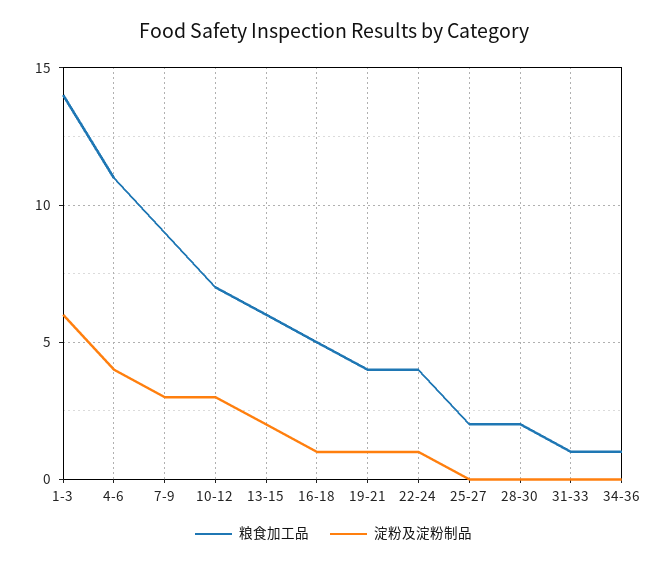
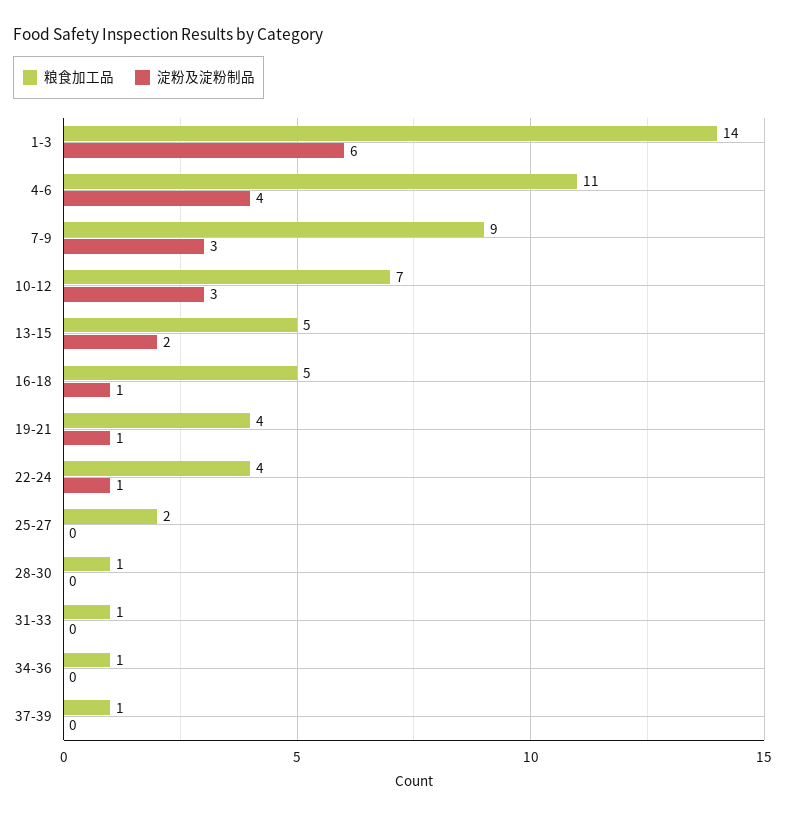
粮食加工品, 13-15: 6 -> 5
粮食加工品, 28-30: 2 -> 1
粮食加工品, 37-39: none -> 1
淀粉及淀粉制品, 37-39: none -> 0

